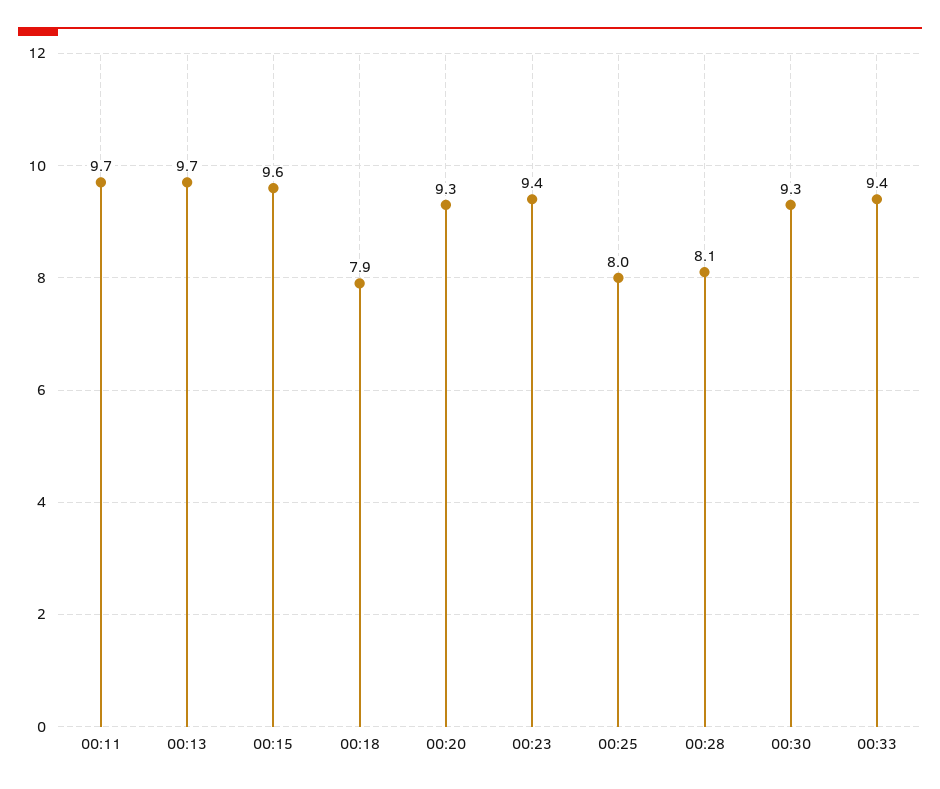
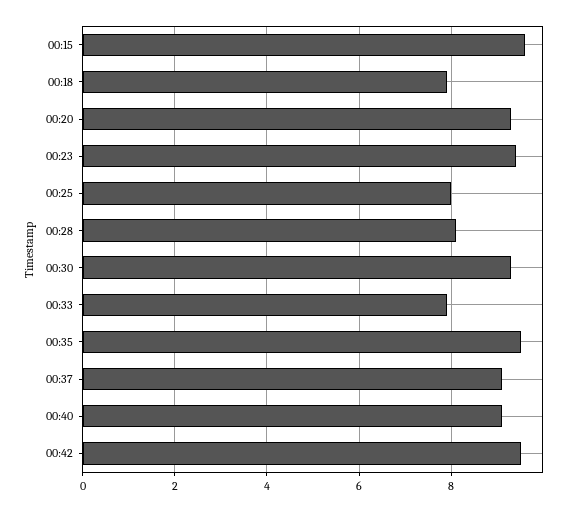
00:11: 9.7 -> none
00:13: 9.7 -> none
00:33: 9.4 -> 8
00:35: none -> 9.5
00:37: none -> 9
00:40: none -> 9
00:42: none -> 9.5

